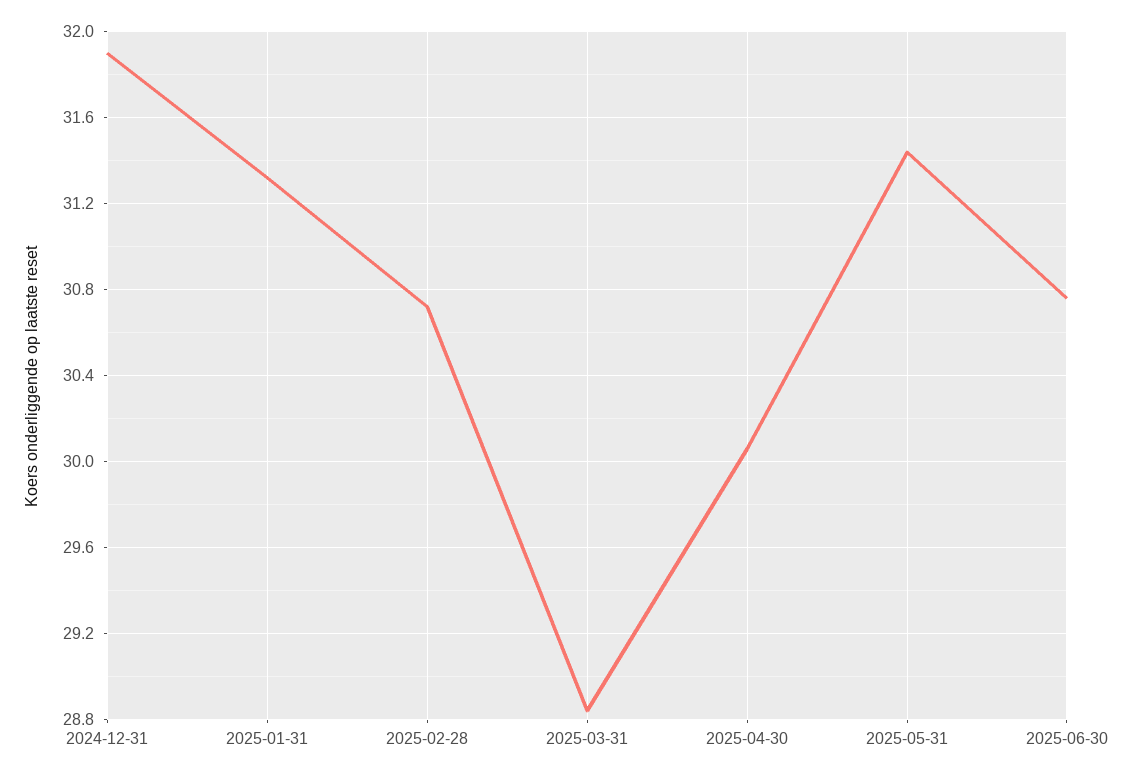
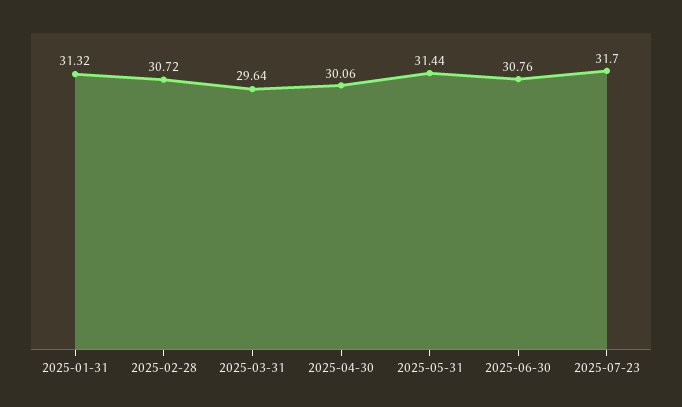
2024-12-31: 31.9 -> none
2025-03-31: 28.85 -> 29.64
2025-07-23: none -> 31.7

